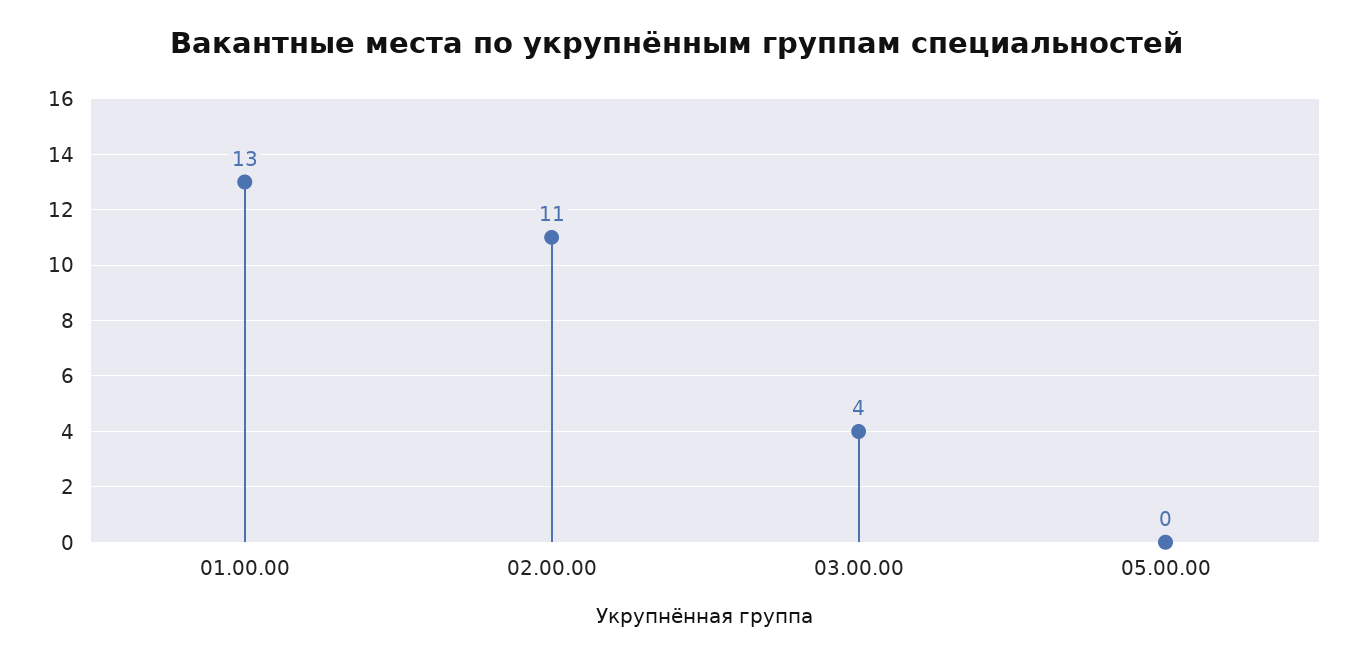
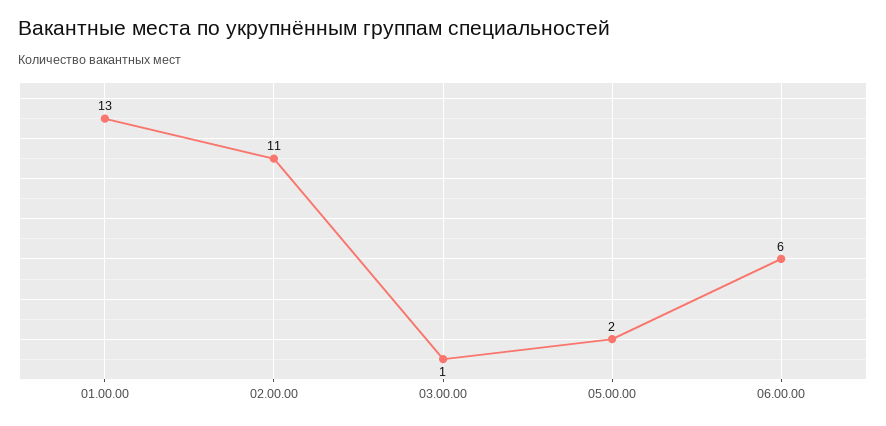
03.00.00: 4 -> 1
05.00.00: 0 -> 2
06.00.00: none -> 6

